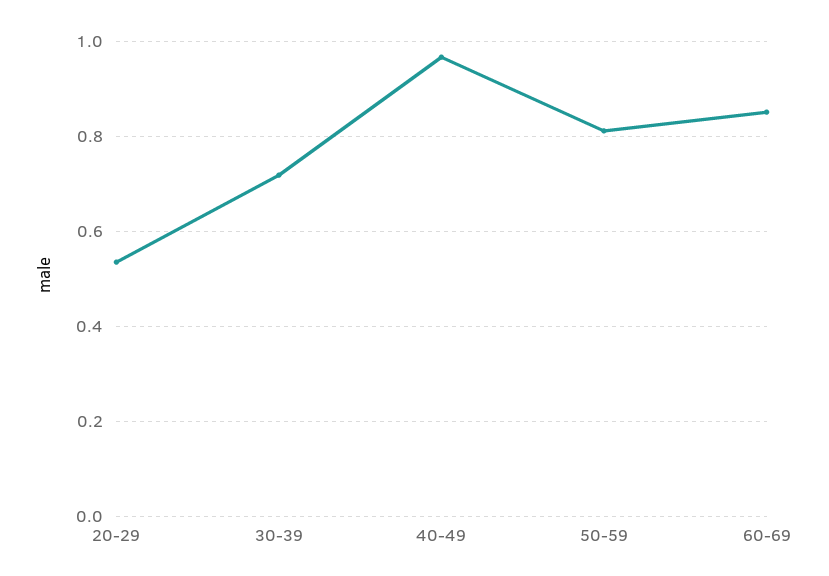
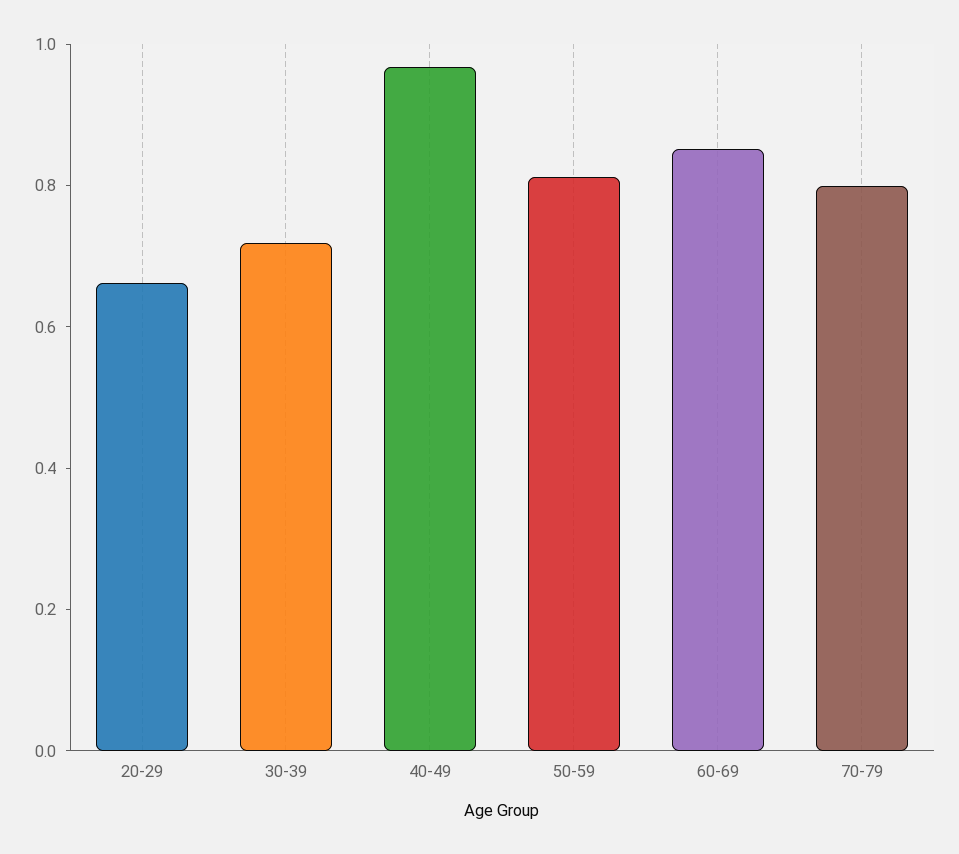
20-29: 0.54 -> 0.65
70-79: none -> 0.8

